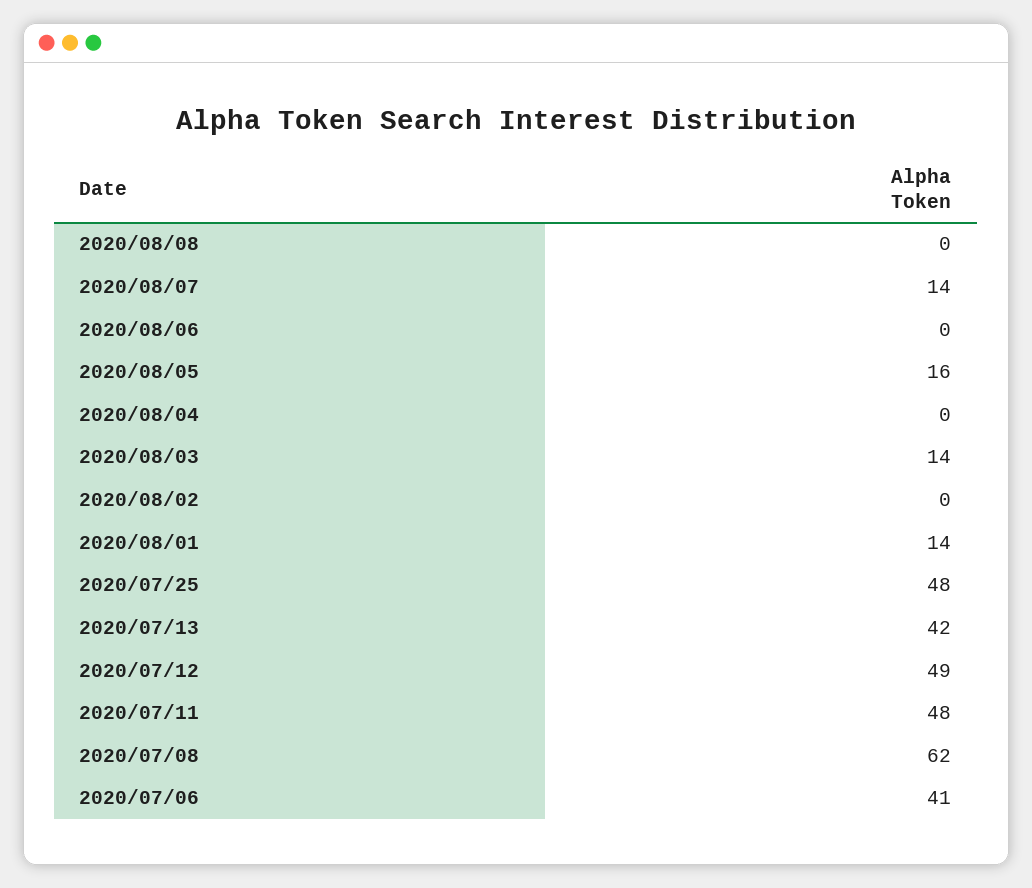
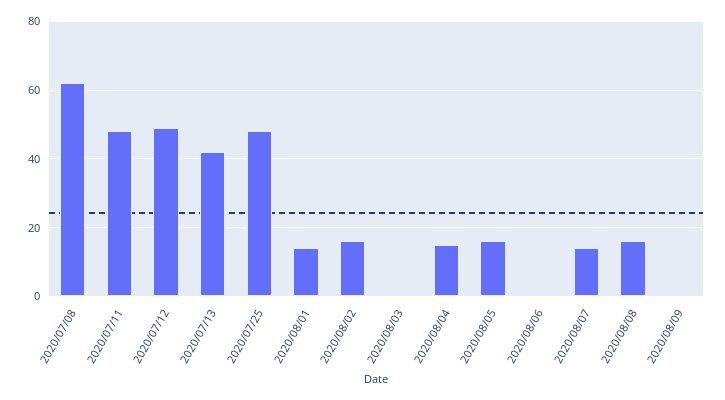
2020/08/08: 0 -> 15
2020/08/04: 0 -> 15
2020/08/03: 14 -> 0
2020/08/02: 0 -> 15
2020/07/06: 41 -> none
2020/08/09: none -> 0

